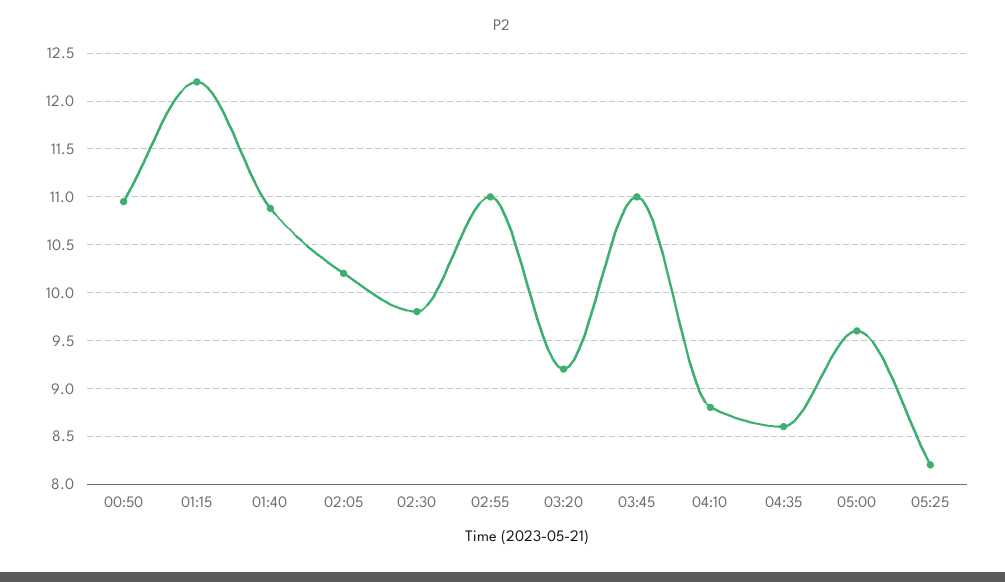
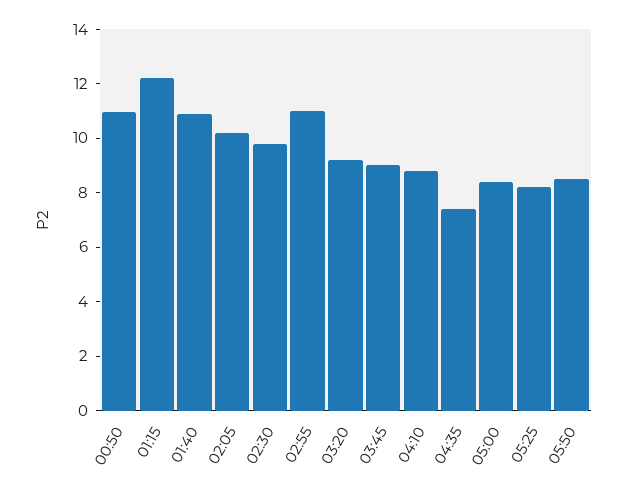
03:45: 11 -> 9
04:35: 8.6 -> 7.5
05:00: 9.6 -> 8.5
05:50: none -> 8.5

